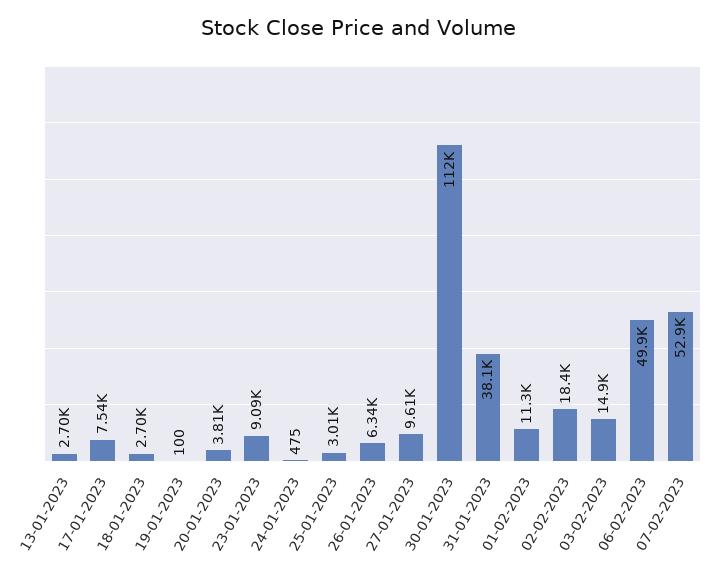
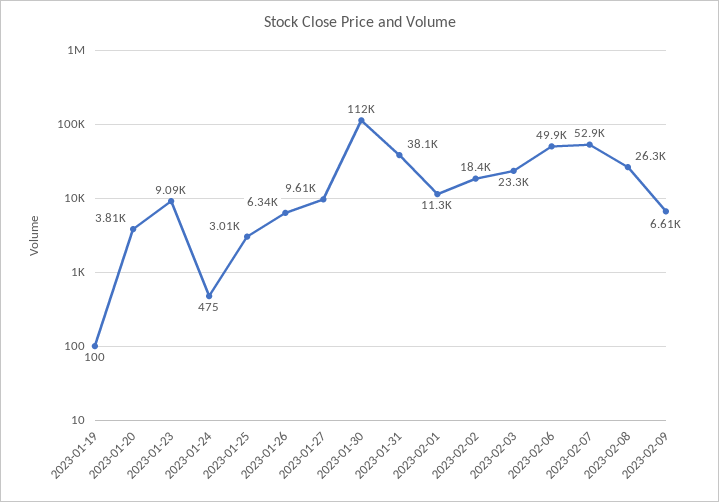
13-01-2023: 2700 -> none
17-01-2023: 7540 -> none
18-01-2023: 2700 -> none
03-02-2023: 14900 -> 23300
2023-02-08: none -> 26300
2023-02-09: none -> 6610

